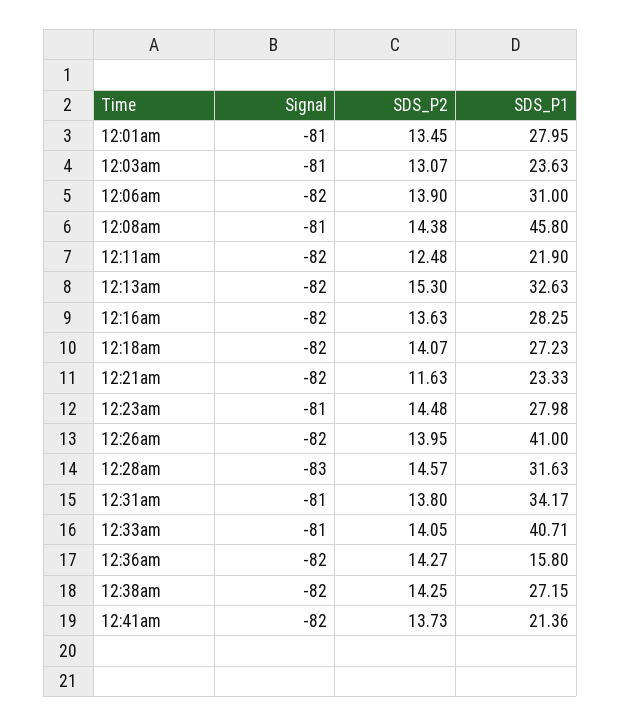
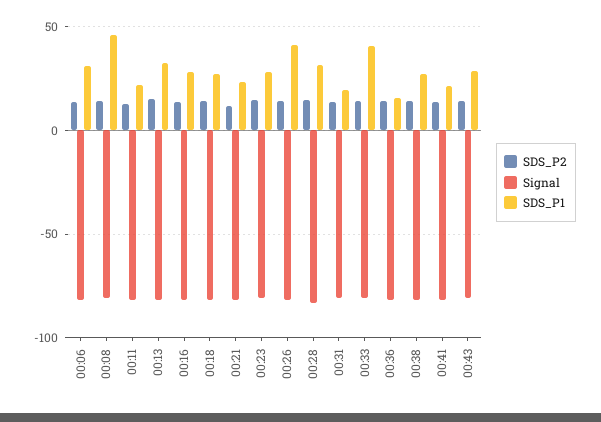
Signal, 12:01am: -81 -> none
SDS_P2, 12:01am: 13.45 -> none
SDS_P1, 12:01am: 27.95 -> none
Signal, 12:03am: -81 -> none
SDS_P2, 12:03am: 13.07 -> none
SDS_P1, 12:03am: 23.63 -> none
SDS_P1, 12:31am: 34.17 -> 20
SDS_P2, 00:43: none -> 15
Signal, 00:43: none -> -80
SDS_P1, 00:43: none -> 30

